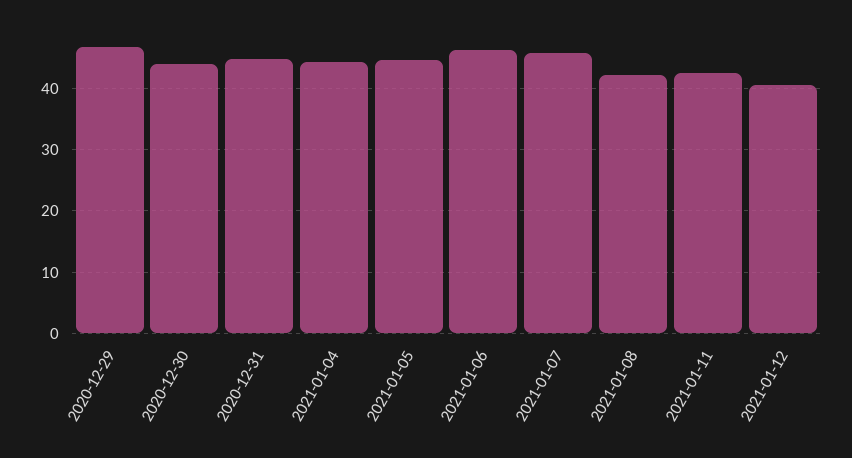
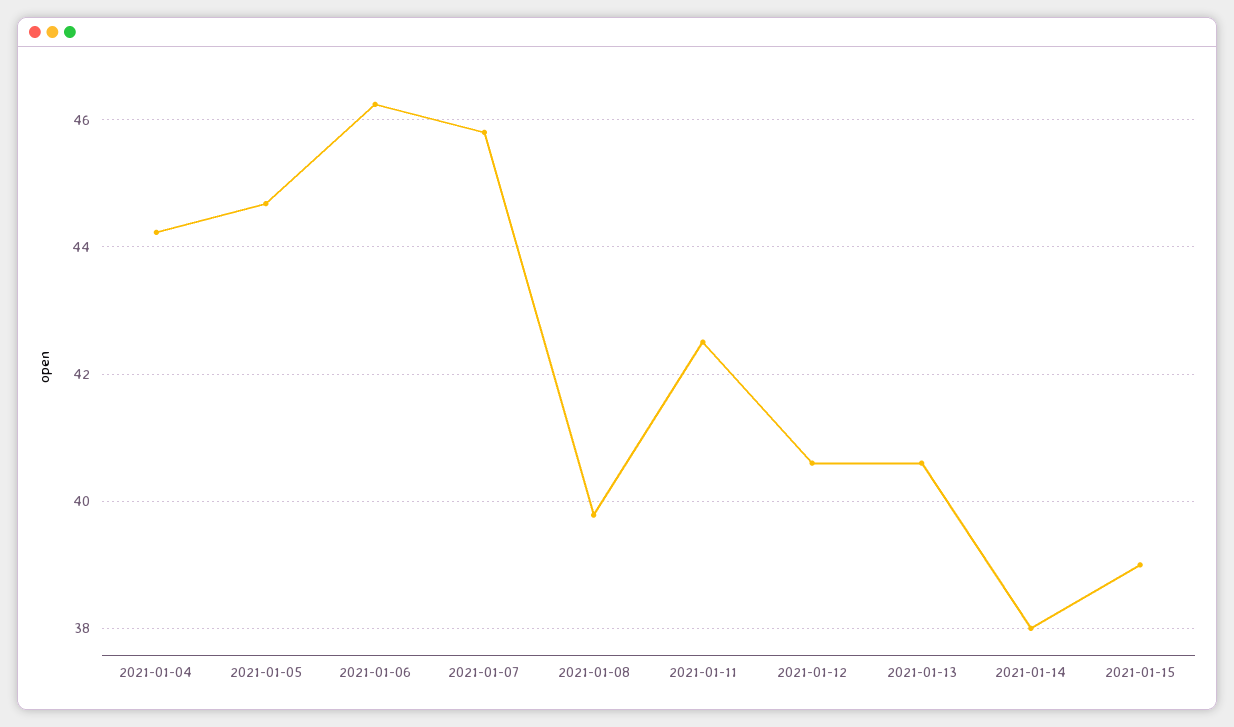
2020-12-29: 47 -> none
2020-12-30: 44 -> none
2020-12-31: 45 -> none
2021-01-08: 42 -> 39.8
2021-01-13: none -> 40.6
2021-01-14: none -> 38
2021-01-15: none -> 39

